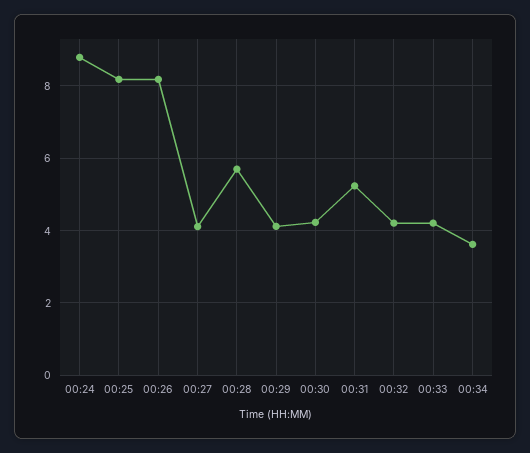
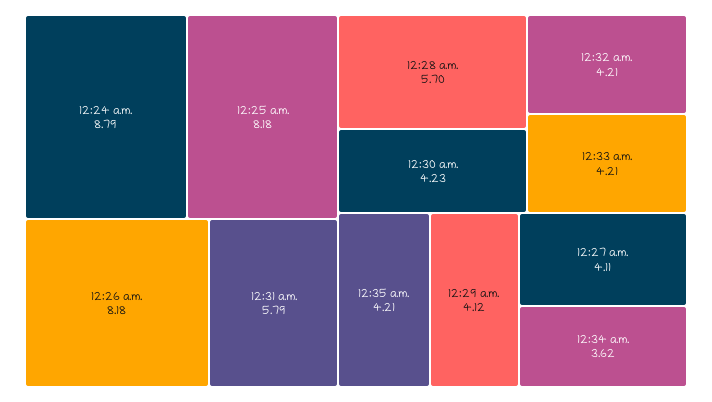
00:31: 5.2 -> 5.79
12:35 a.m.: none -> 4.21

